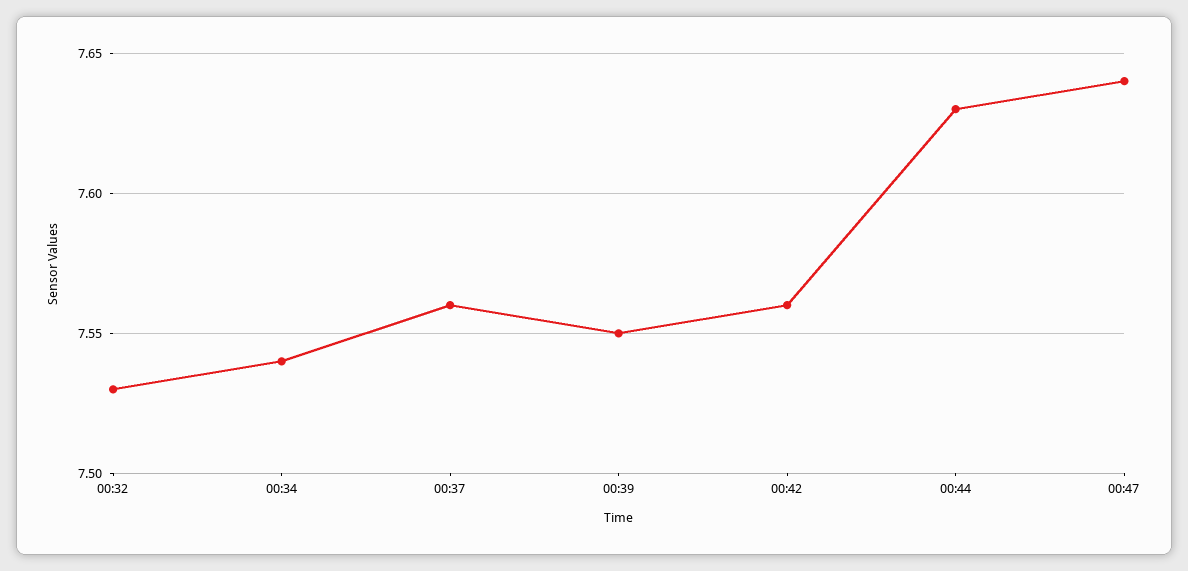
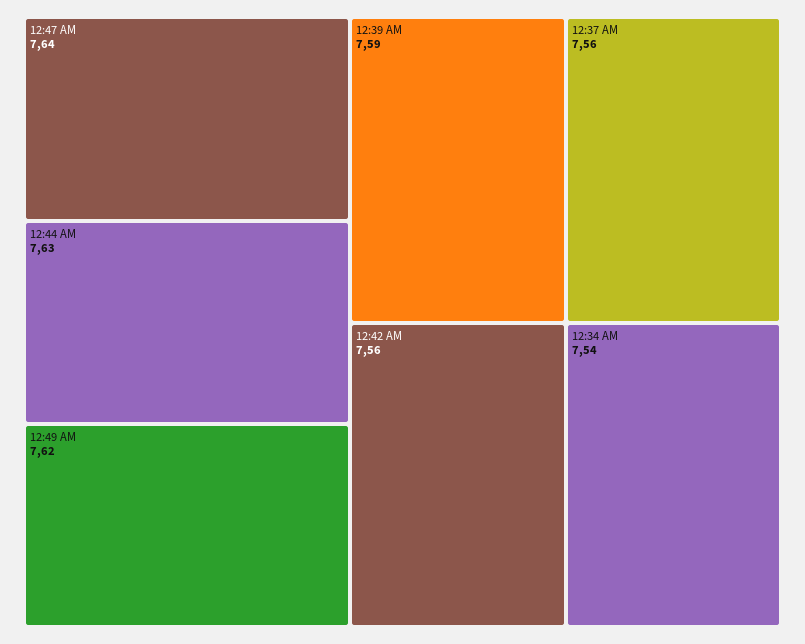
00:32: 7.53 -> none
00:39: 7.55 -> 7.59
12:49 AM: none -> 7.62

